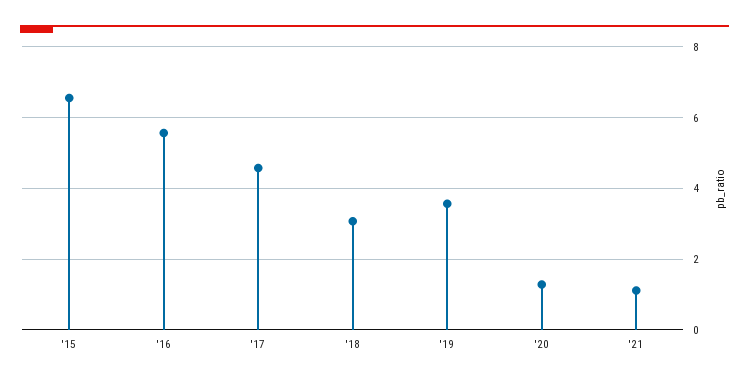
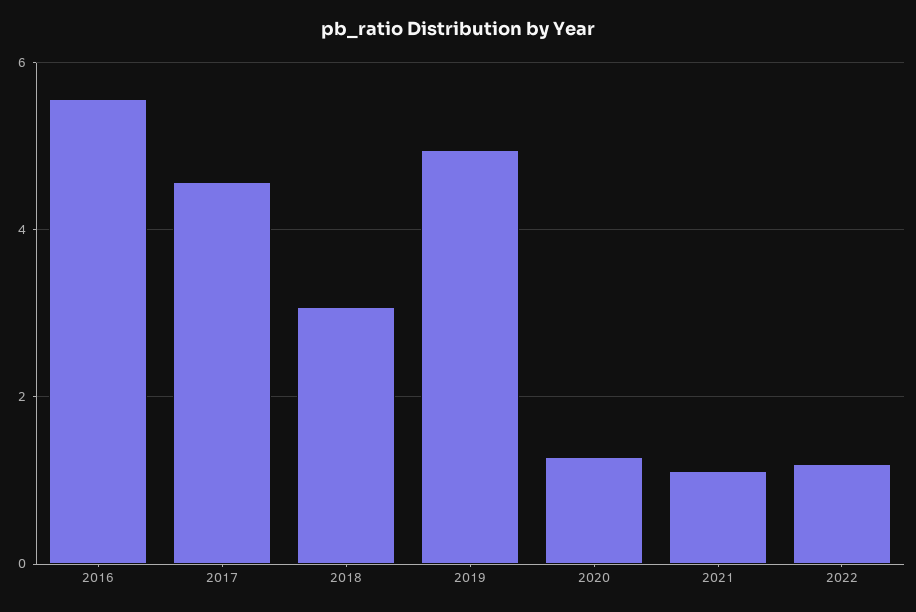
'15: 6.6 -> none
'19: 3.6 -> 5
2022: none -> 1.2

